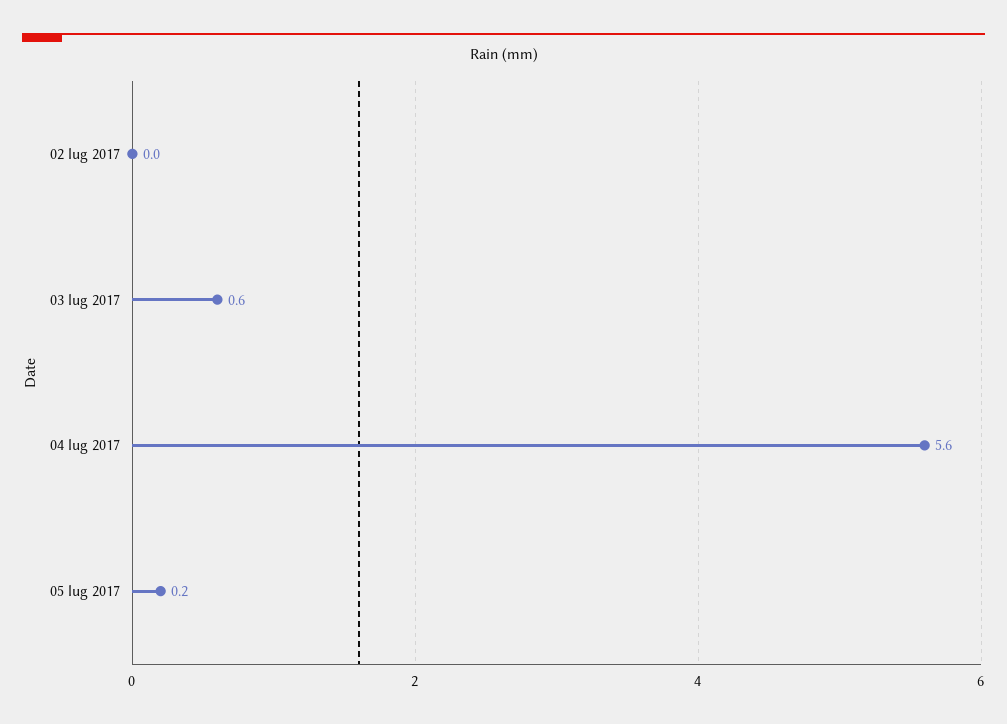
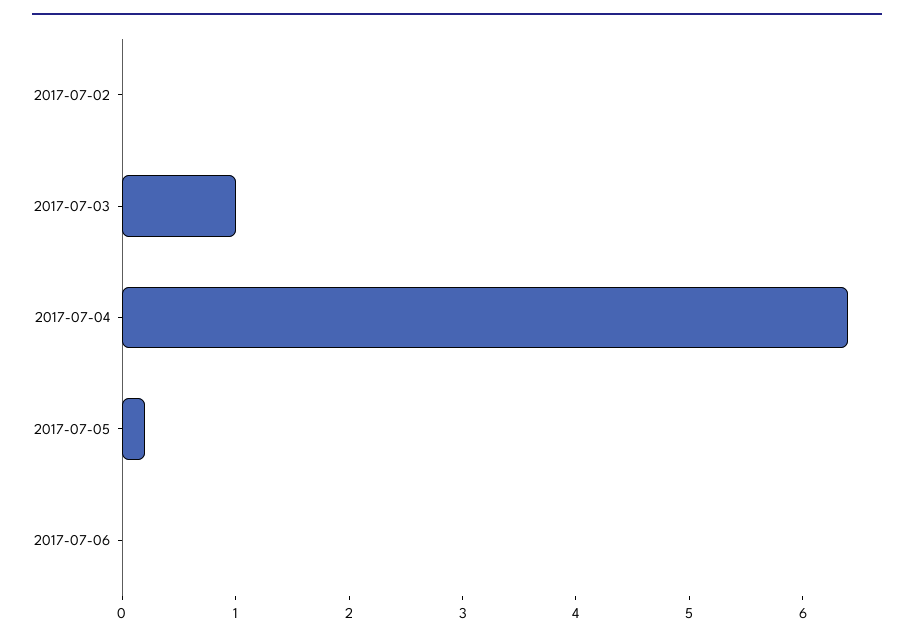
03 lug 2017: 0.6 -> 1
04 lug 2017: 5.6 -> 6.4
2017-07-06: none -> 0

